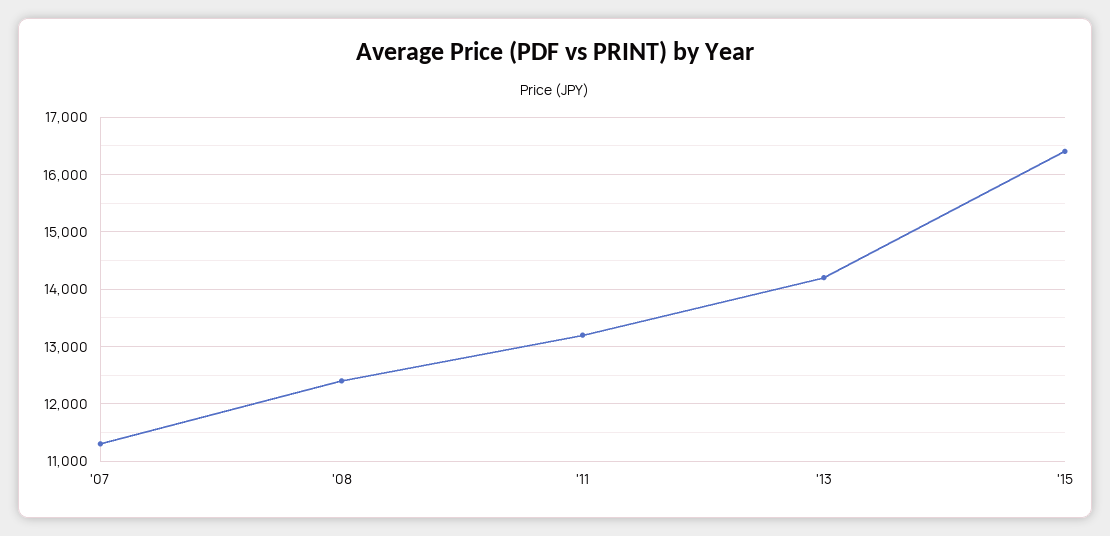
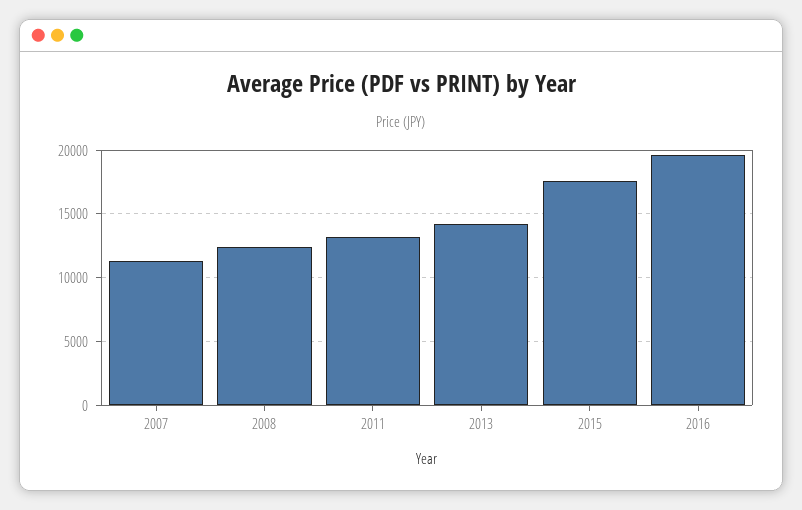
'15: 16400 -> 17500
2016: none -> 19500

